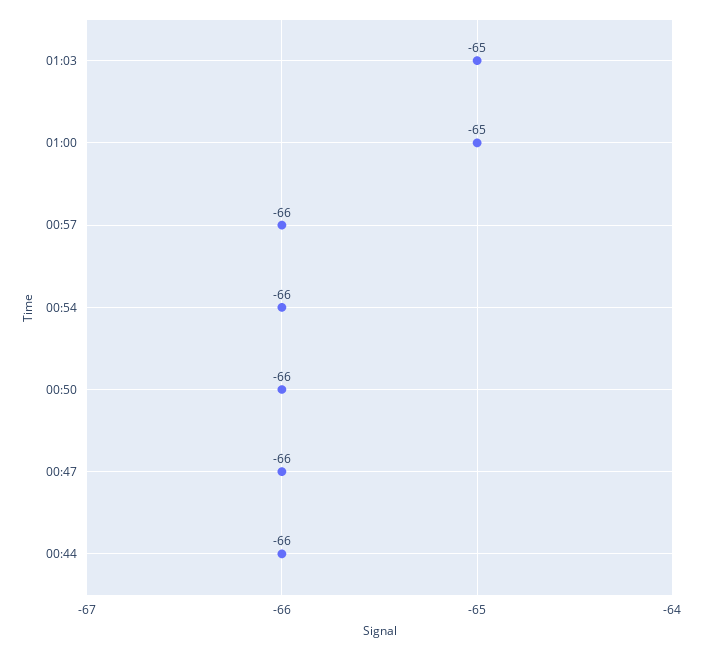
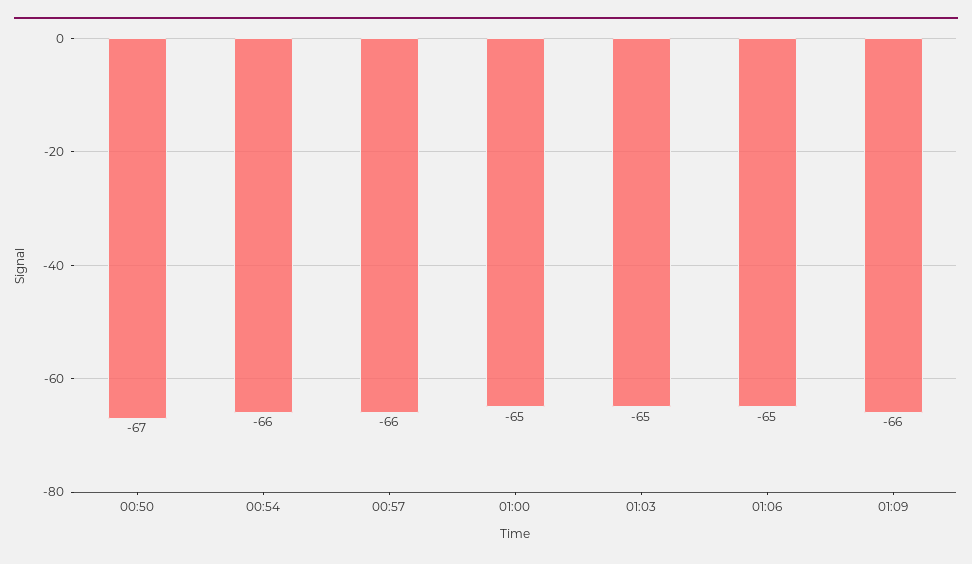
00:50: -66 -> -67
00:47: -66 -> none
00:44: -66 -> none
01:06: none -> -65
01:09: none -> -66

